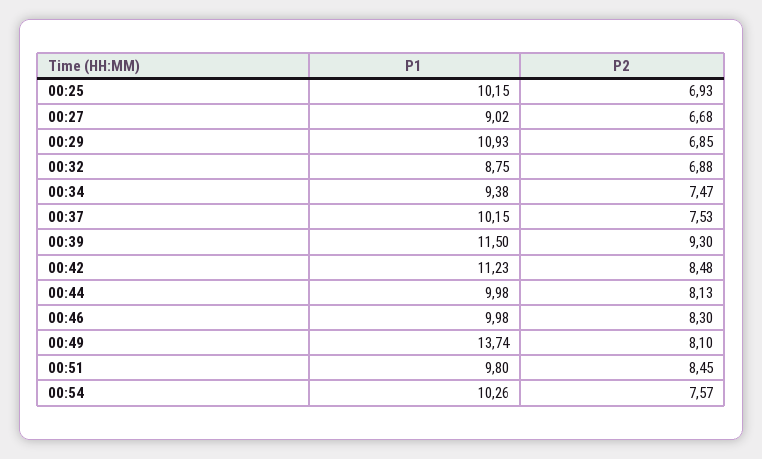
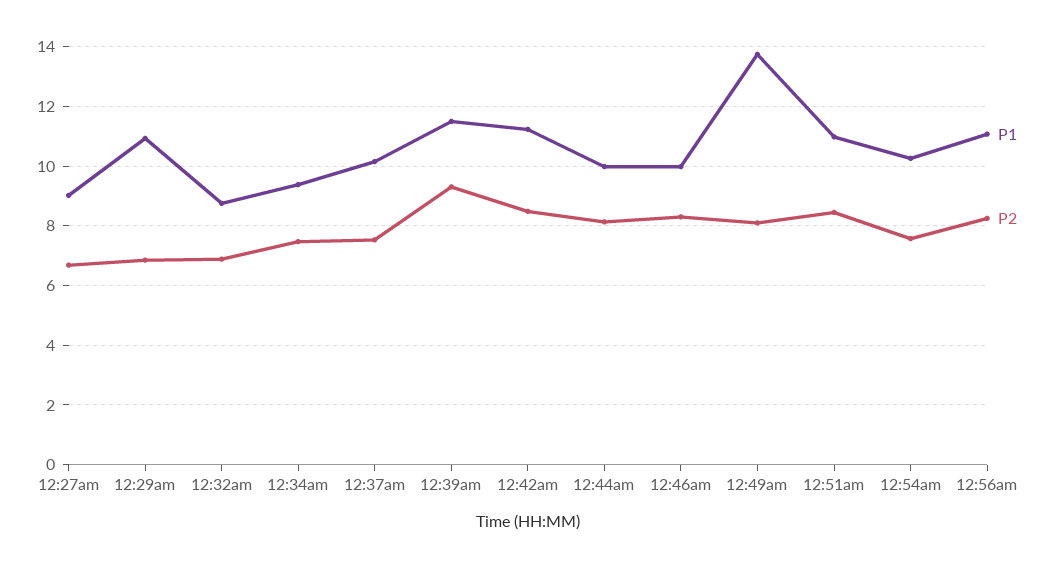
P1, 00:25: 10.15 -> none
P2, 00:25: 6.93 -> none
P1, 00:51: 9.8 -> 11
P1, 12:56am: none -> 11
P2, 12:56am: none -> 8.25

